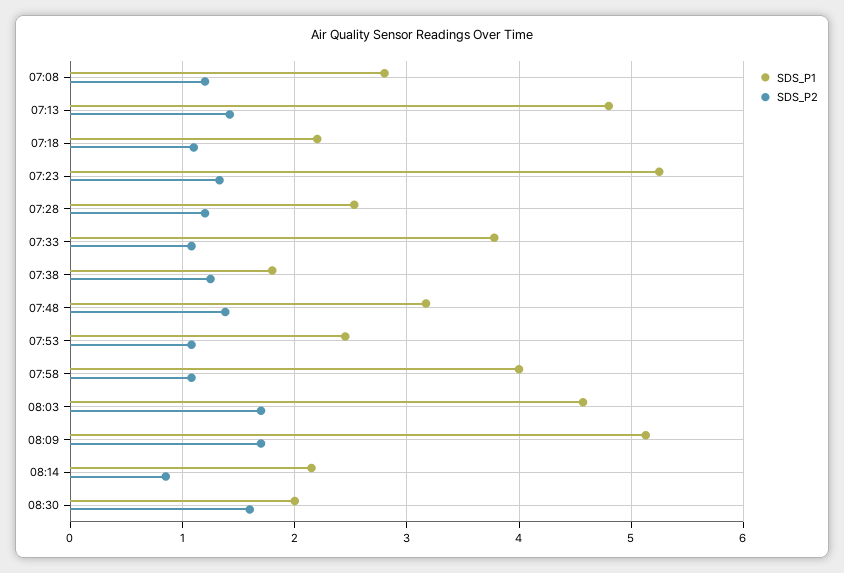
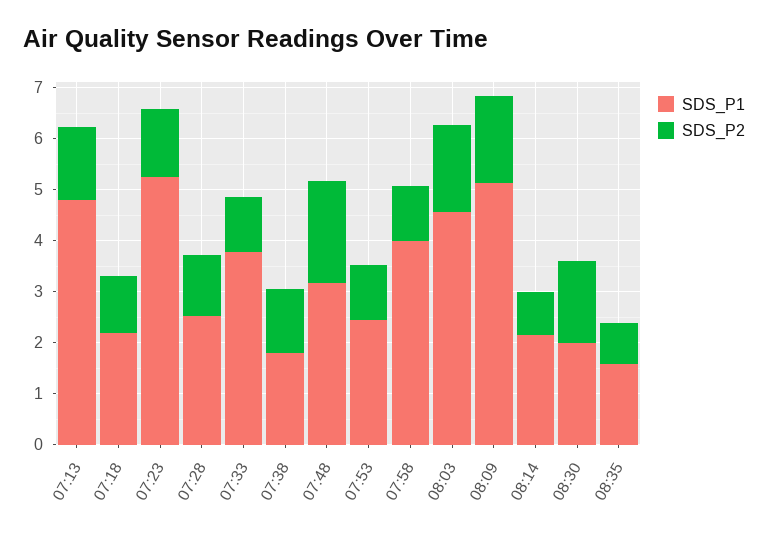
SDS_P1, 07:08: 2.8 -> none
SDS_P2, 07:08: 1.2 -> none
SDS_P2, 07:48: 1.4 -> 2
SDS_P1, 08:35: none -> 1.6
SDS_P2, 08:35: none -> 0.8

